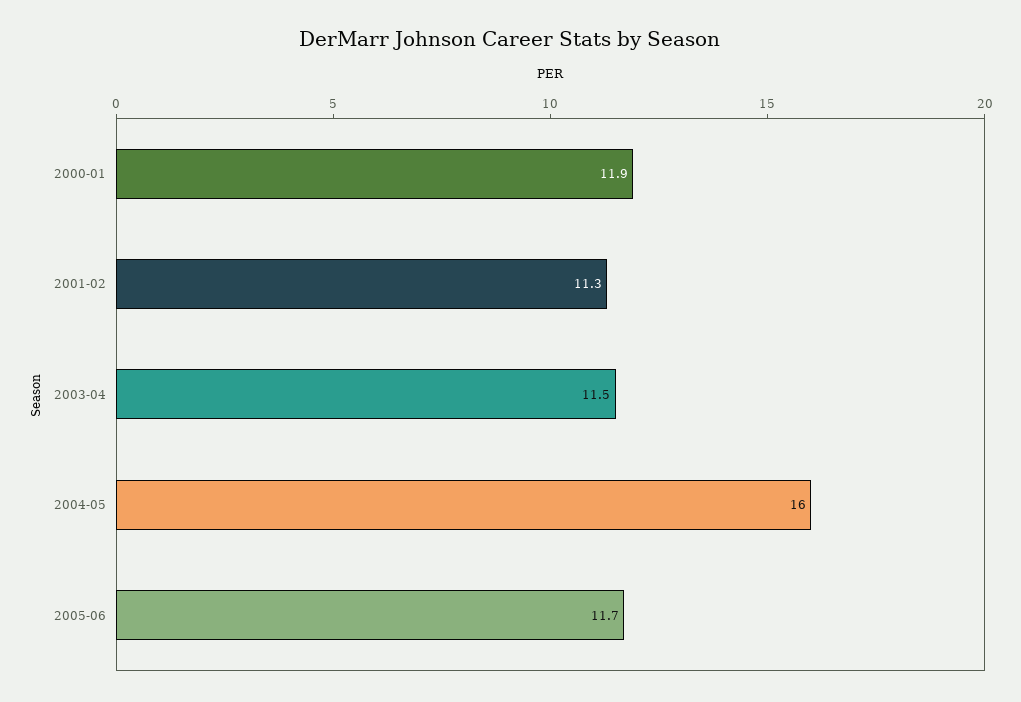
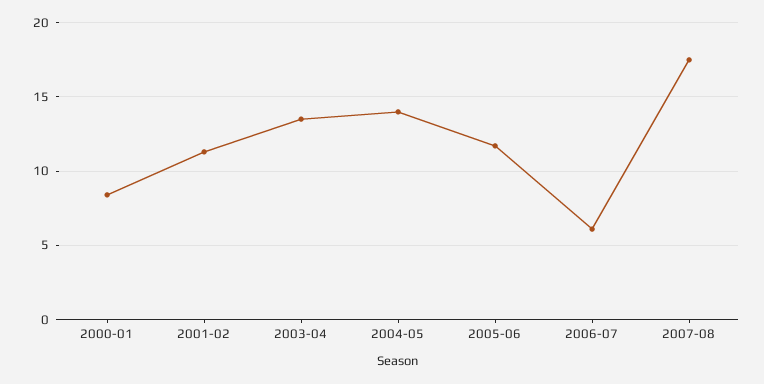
2000-01: 11.9 -> 8.5
2003-04: 11.5 -> 13.5
2004-05: 16 -> 14
2006-07: none -> 6
2007-08: none -> 17.5

